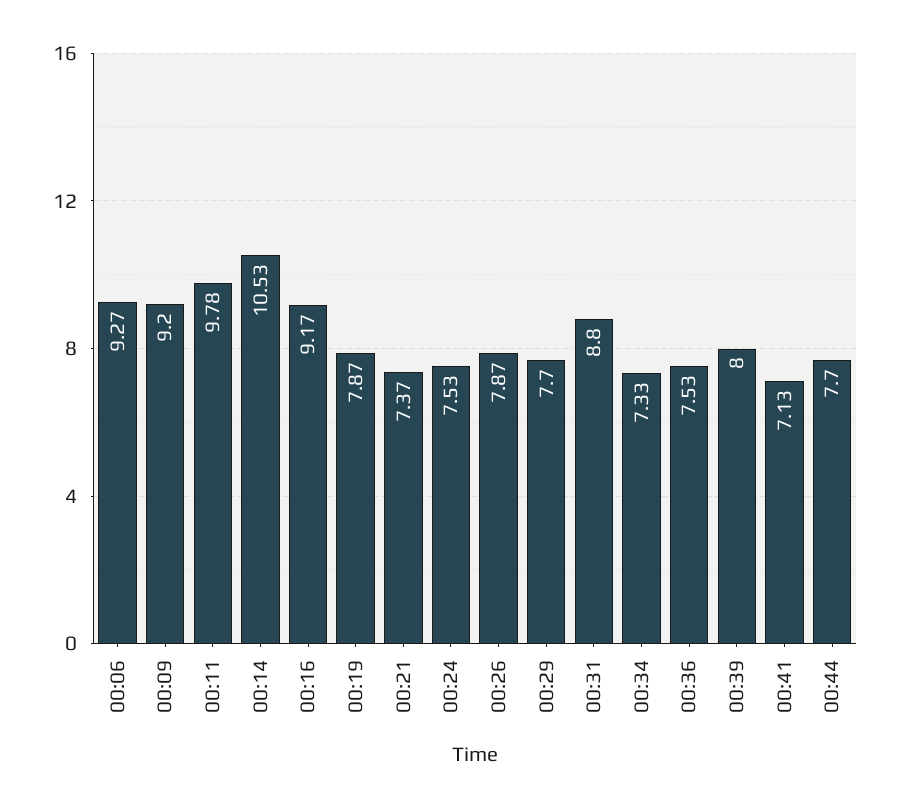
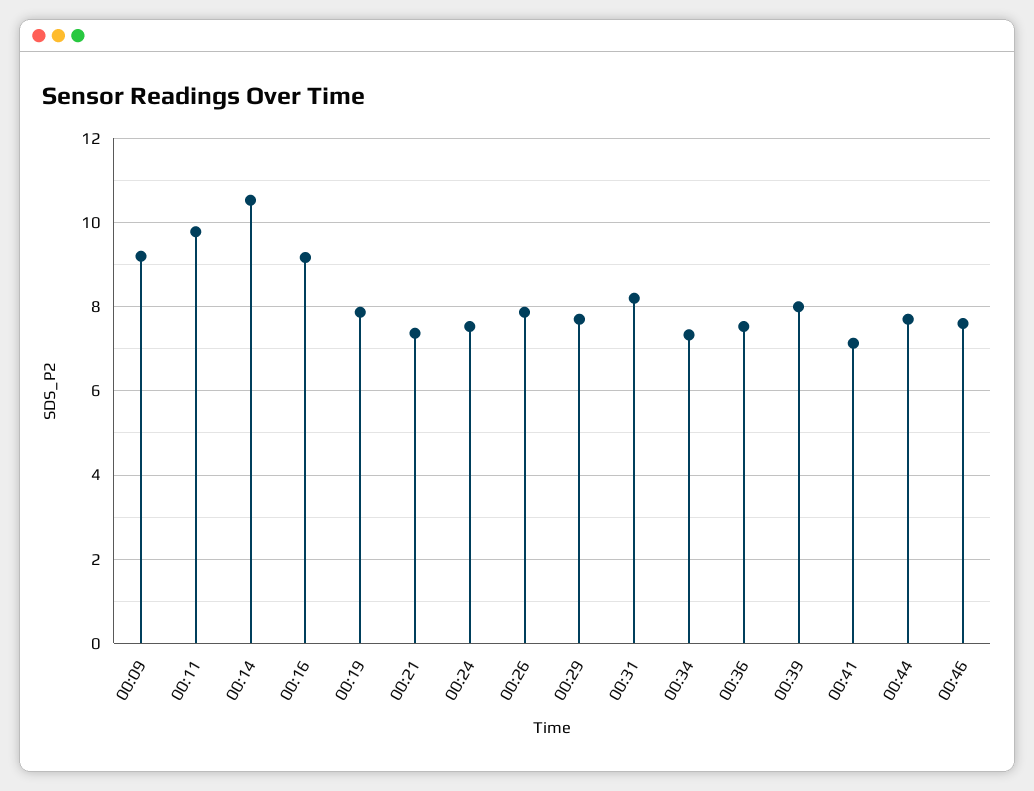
00:06: 9.27 -> none
00:31: 8.8 -> 8.2
00:46: none -> 7.6

